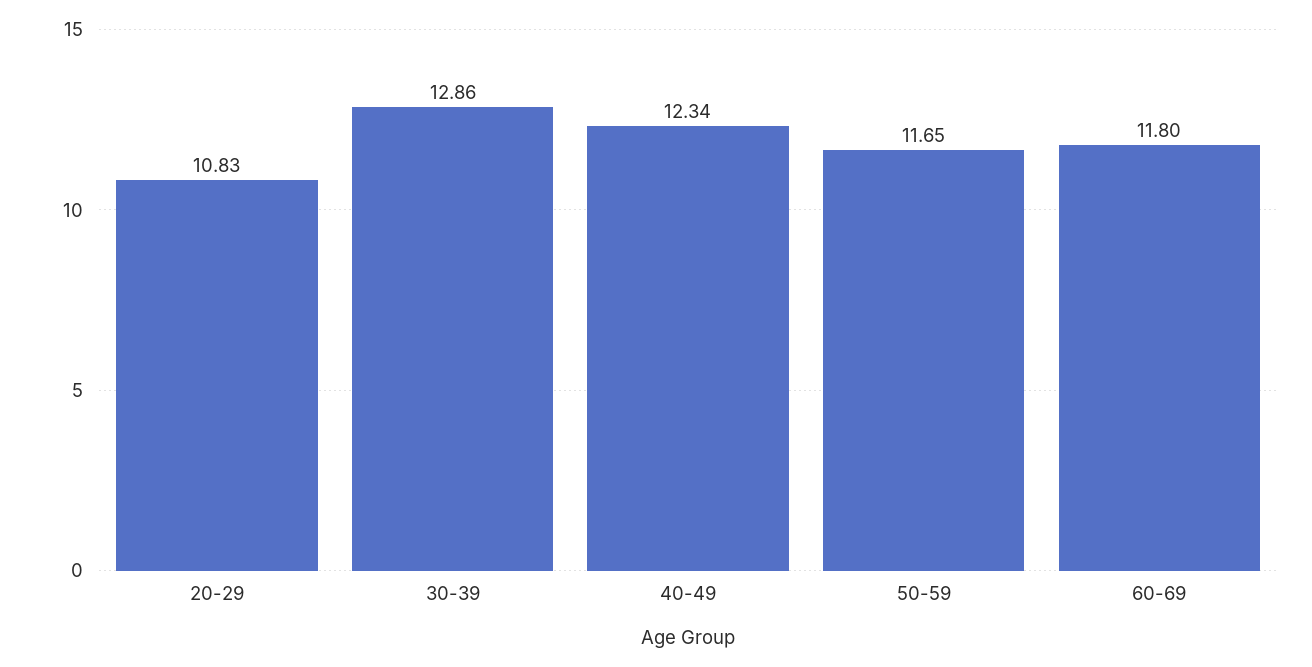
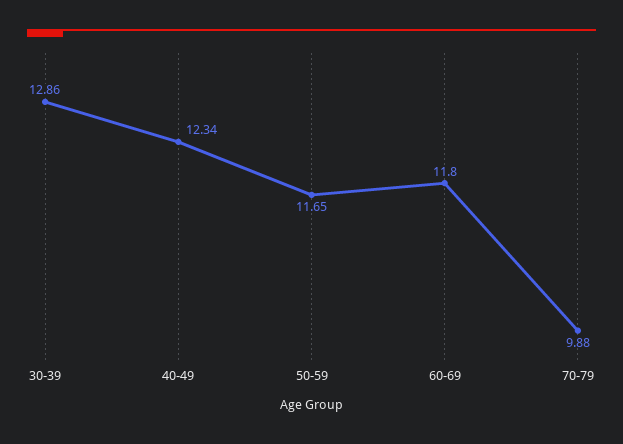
20-29: 10.83 -> none
70-79: none -> 9.88

